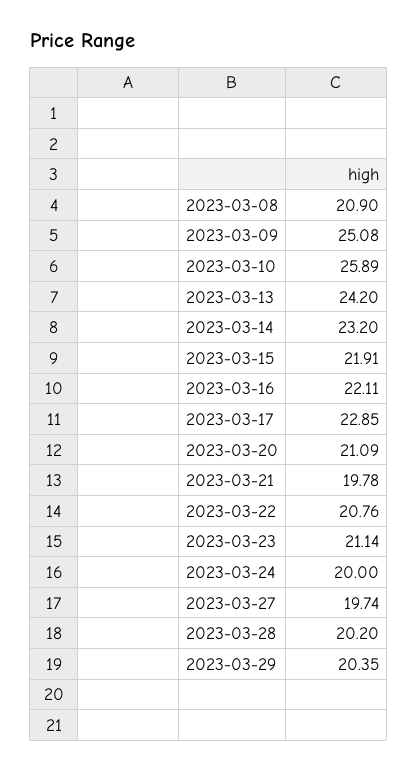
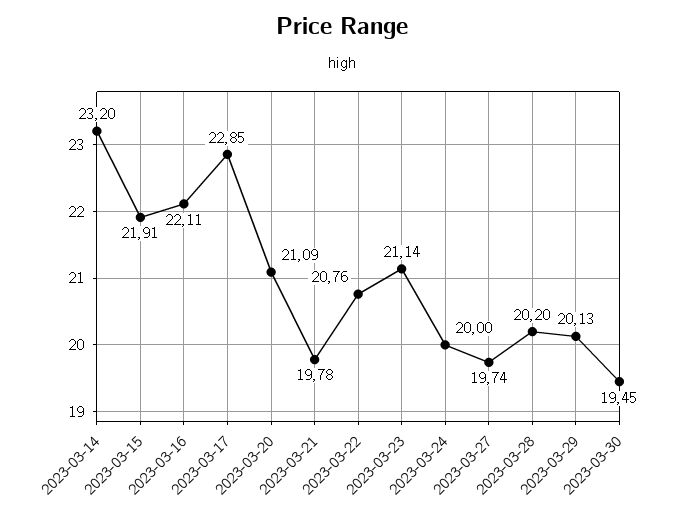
2023-03-08: 20.9 -> none
2023-03-09: 25.08 -> none
2023-03-10: 25.89 -> none
2023-03-13: 24.2 -> none
2023-03-29: 20.35 -> 20.13
2023-03-30: none -> 19.45

